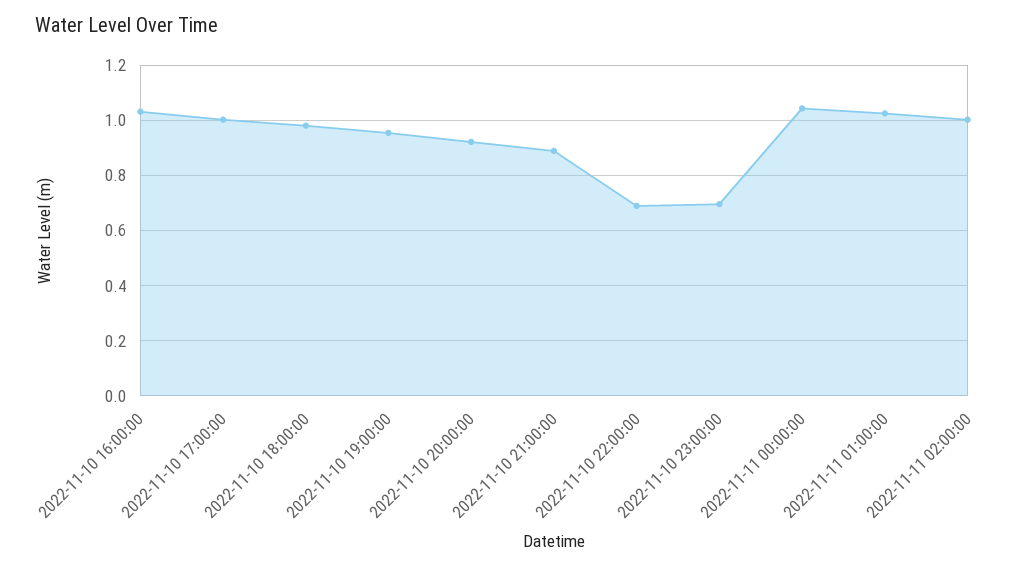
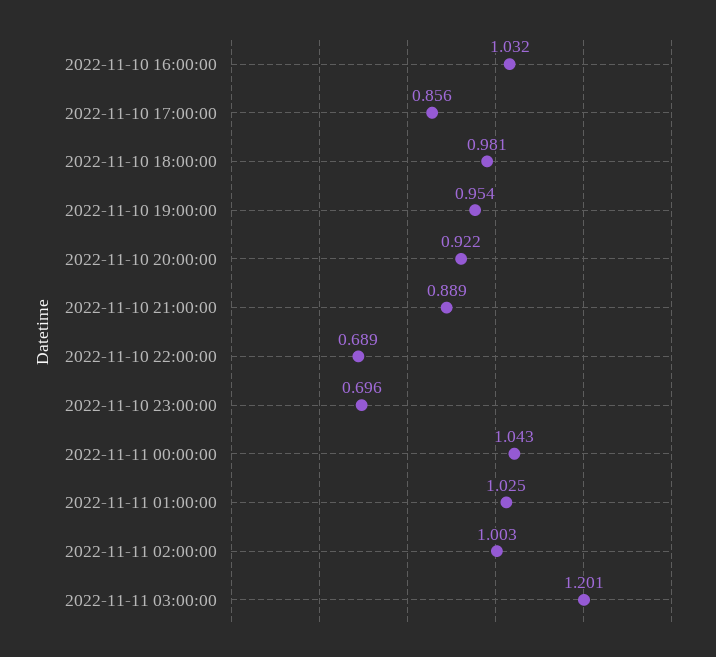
2022-11-10 17:00:00: 1 -> 0.856
2022-11-11 03:00:00: none -> 1.201

